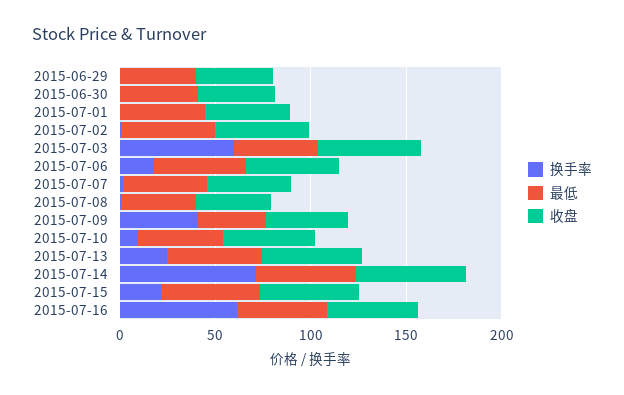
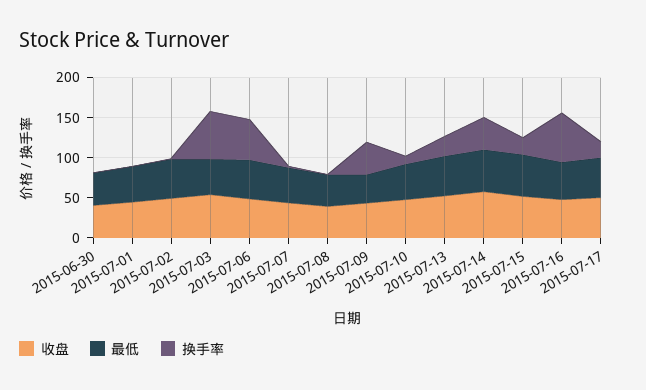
换手率, 2015-06-29: 0 -> none
最低, 2015-06-29: 40 -> none
收盘, 2015-06-29: 40 -> none
换手率, 2015-07-06: 20 -> 50
换手率, 2015-07-14: 70 -> 40
收盘, 2015-07-17: none -> 50
最低, 2015-07-17: none -> 50
换手率, 2015-07-17: none -> 20

